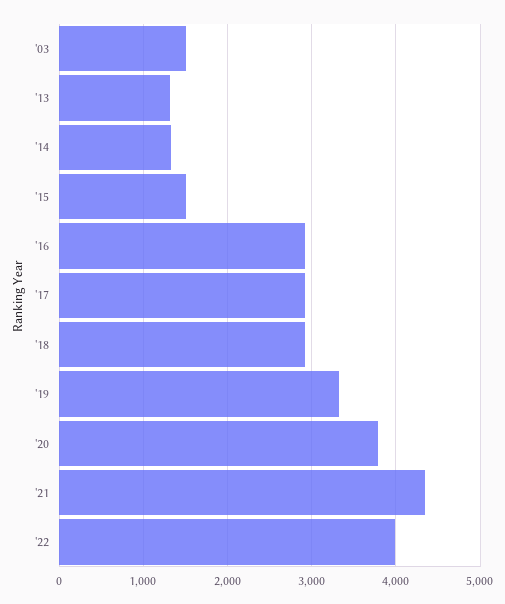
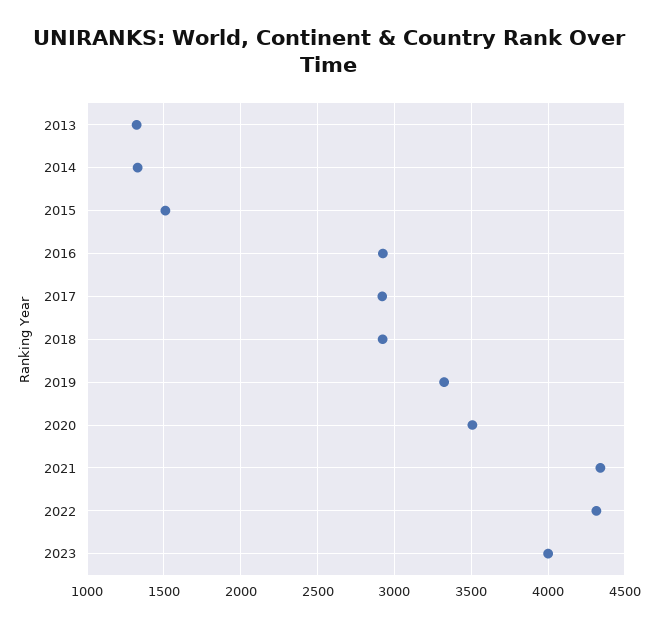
'03: 1500 -> none
'20: 3800 -> 3500
'22: 4000 -> 4300
2023: none -> 4000

